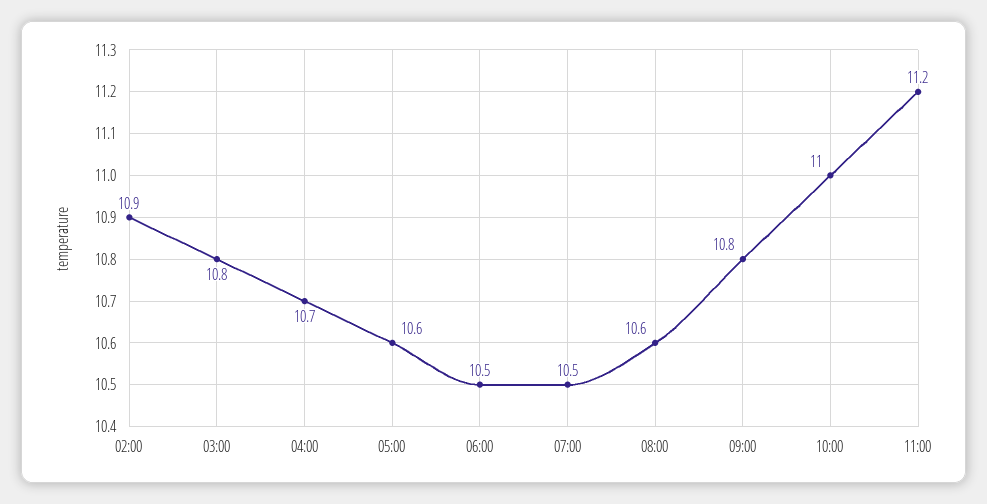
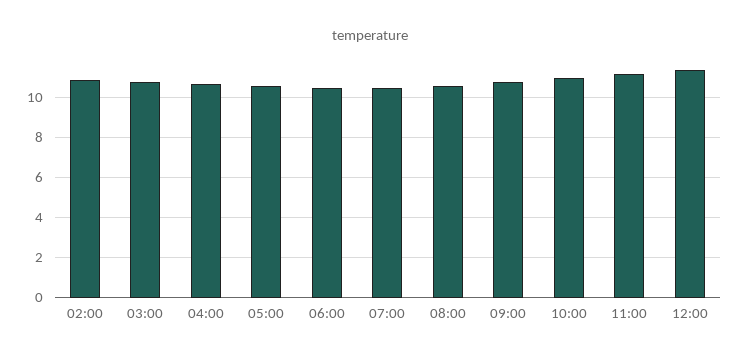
12:00: none -> 11.5

